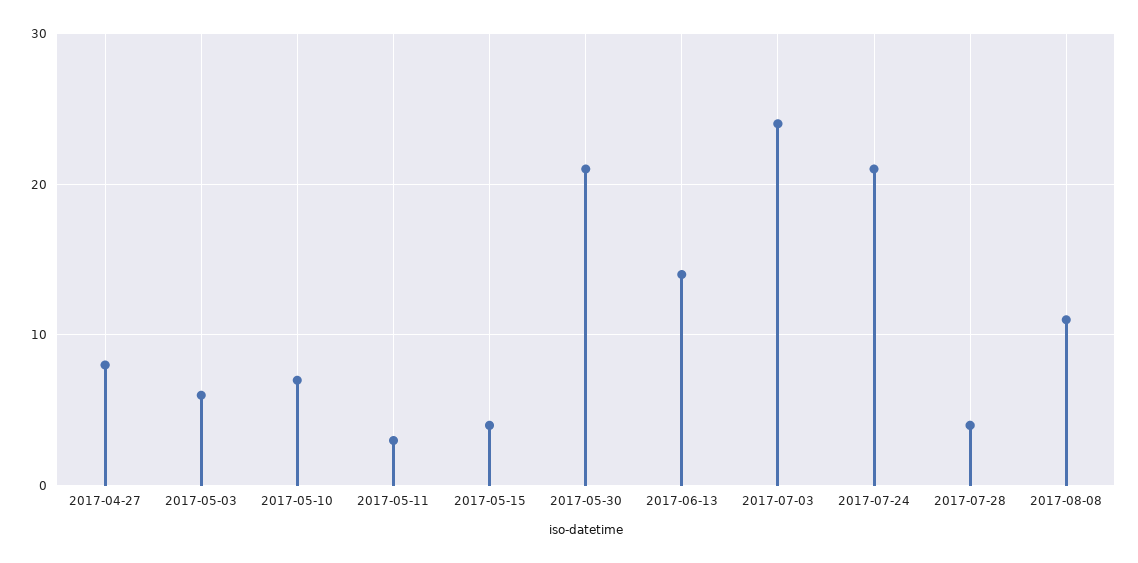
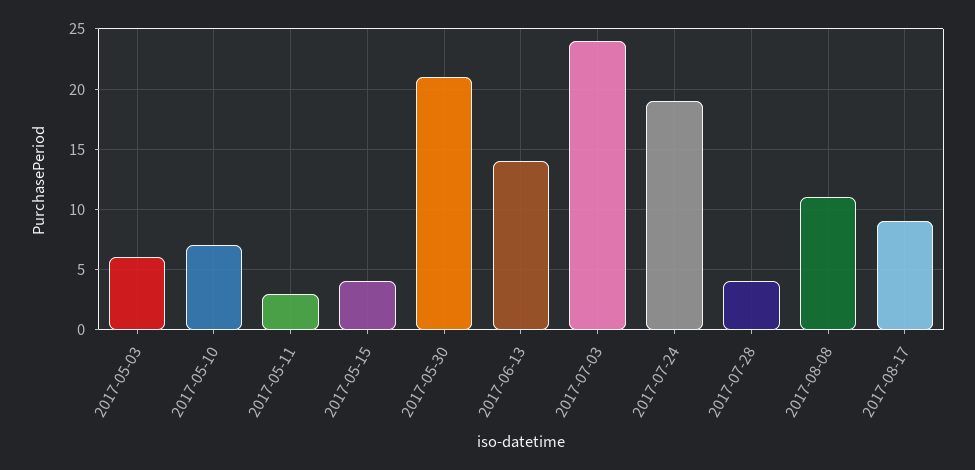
2017-04-27: 8 -> none
2017-07-24: 21 -> 19
2017-08-17: none -> 9

